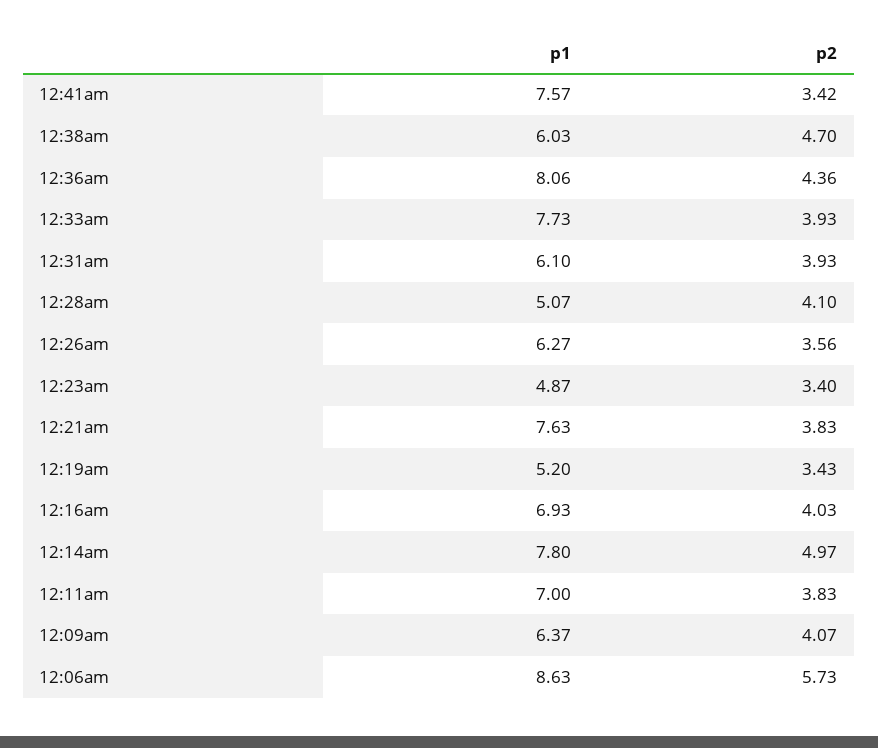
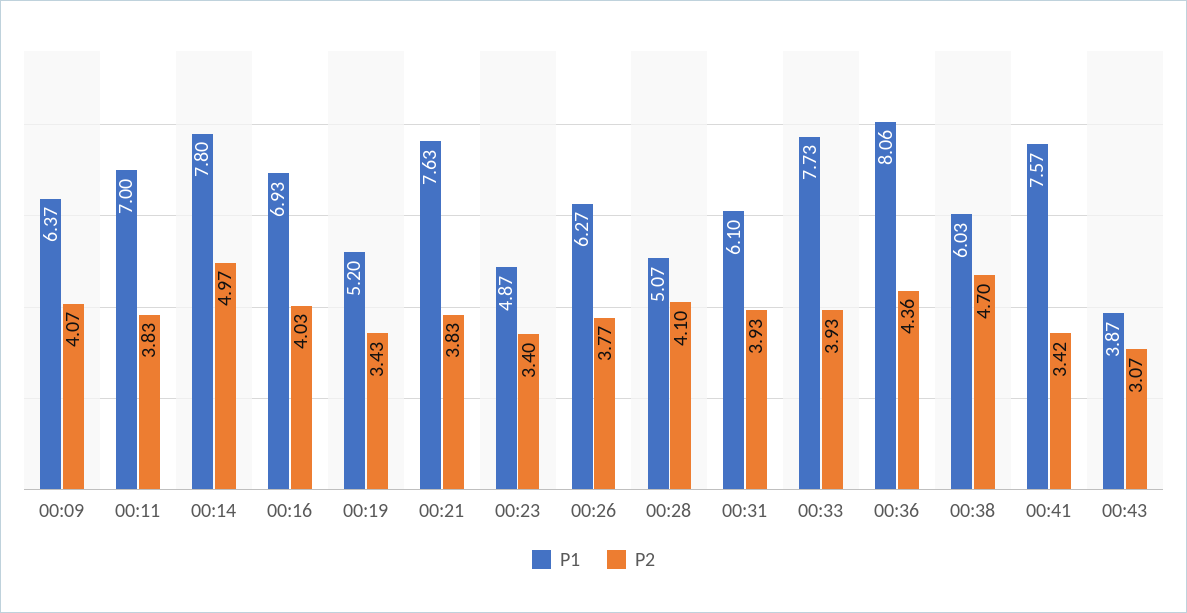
p2, 12:26am: 3.56 -> 3.77
p1, 12:06am: 8.63 -> none
p2, 12:06am: 5.73 -> none
p1, 00:43: none -> 3.87
p2, 00:43: none -> 3.07

